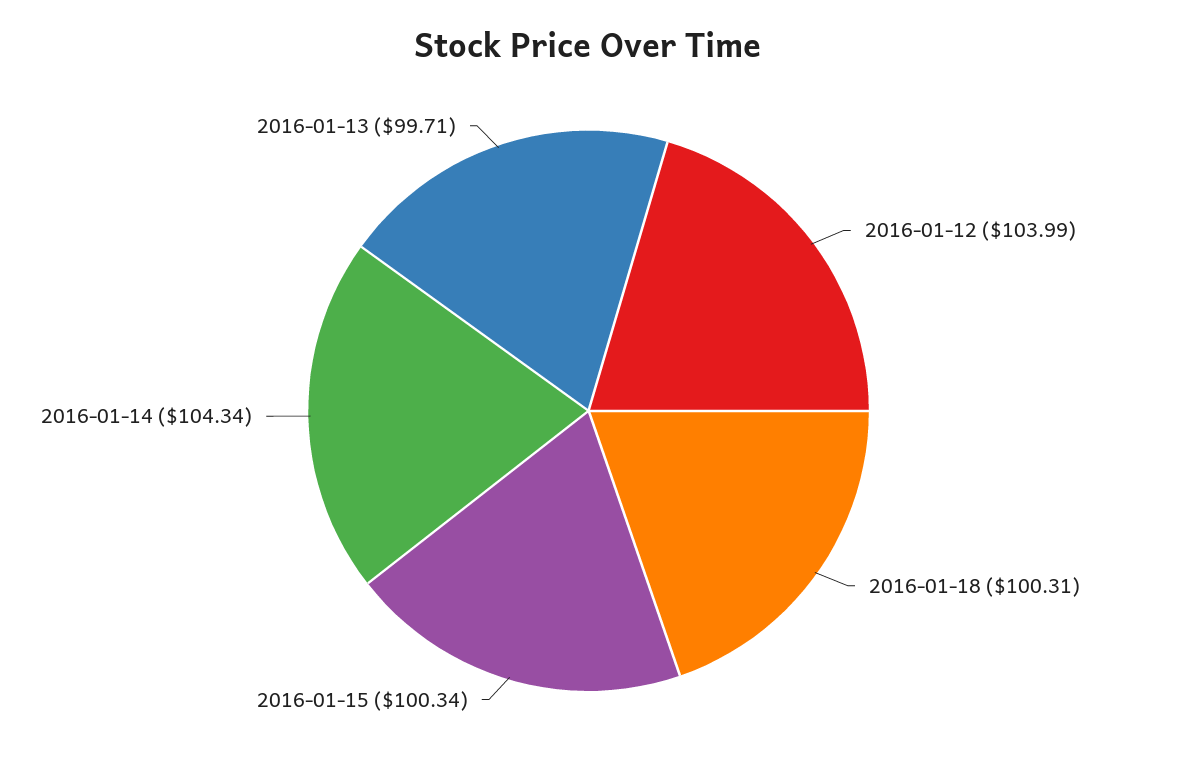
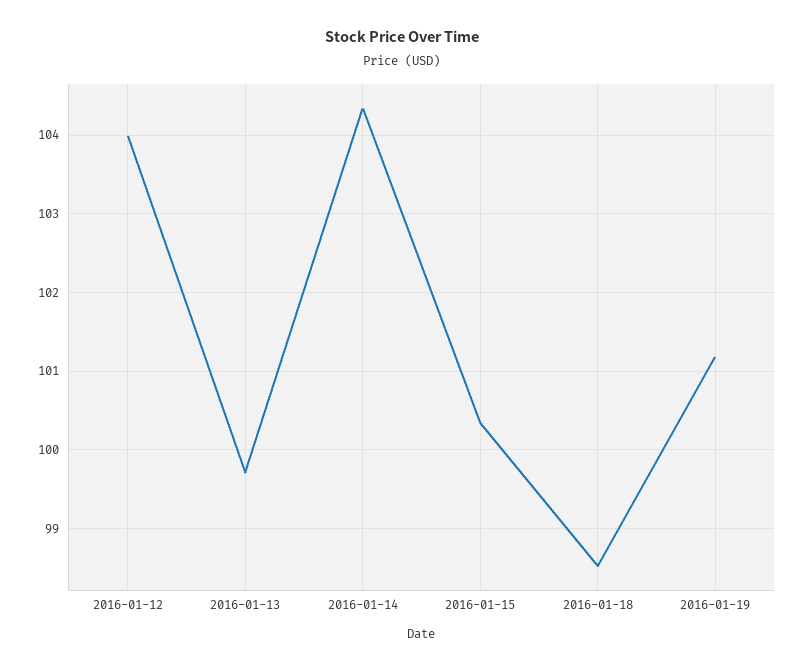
2016-01-18: 100.31 -> 98.5
2016-01-19: none -> 101.2

